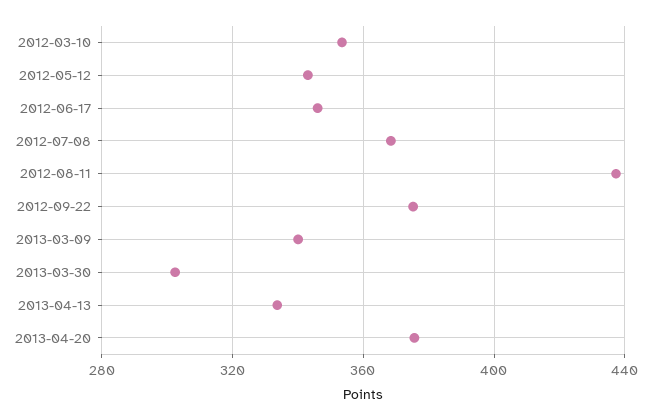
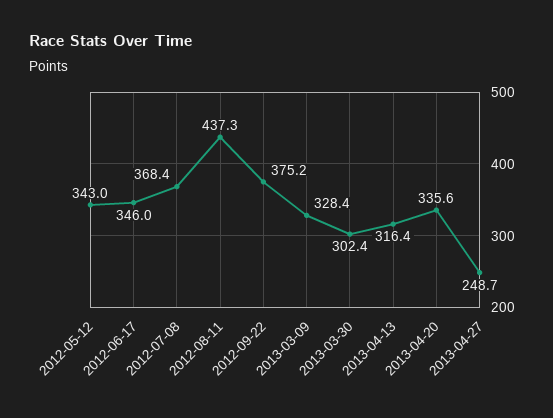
2012-03-10: 355 -> none
2013-03-09: 340 -> 328.4
2013-04-13: 335 -> 316.4
2013-04-20: 375 -> 335.6
2013-04-27: none -> 248.7

